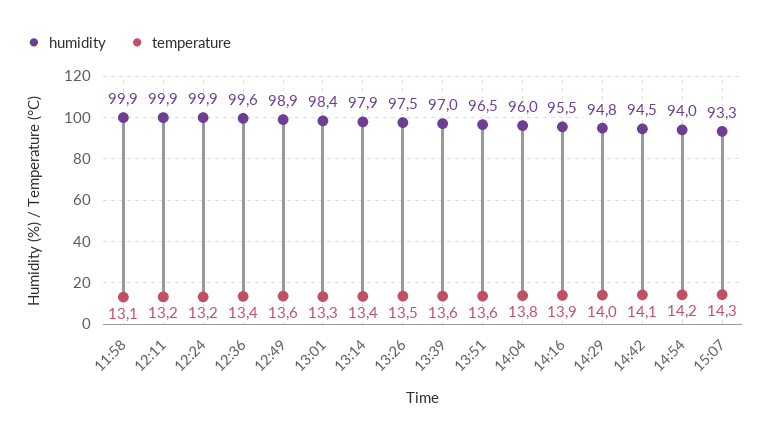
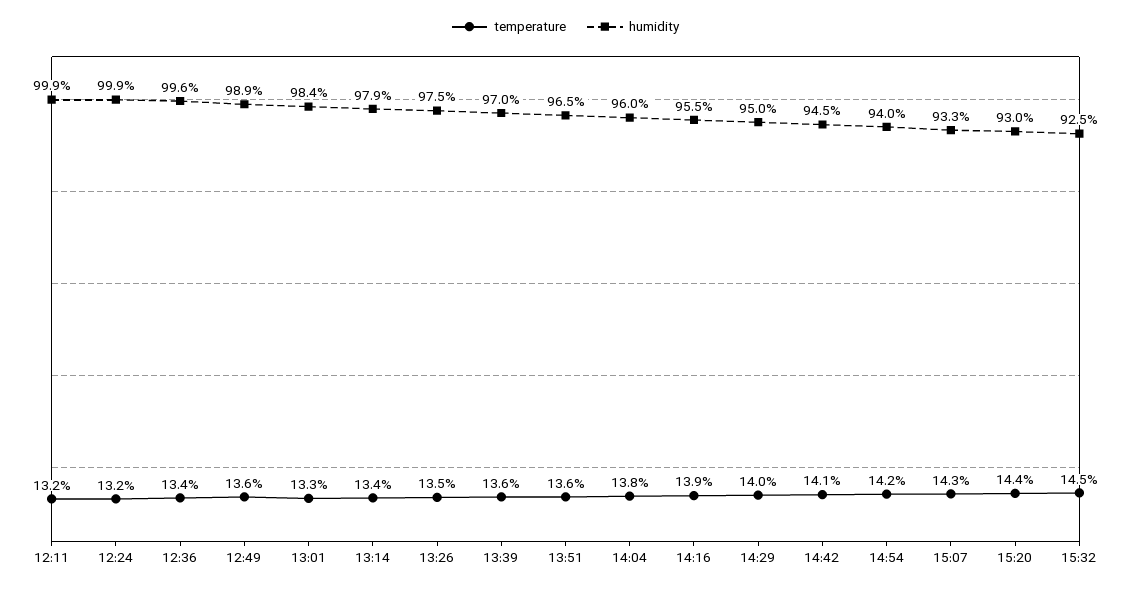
humidity, 11:58: 99.9 -> none
temperature, 11:58: 13.1 -> none
humidity, 14:29: 94.8 -> 95
temperature, 15:20: none -> 14.4
humidity, 15:20: none -> 93
temperature, 15:32: none -> 14.5
humidity, 15:32: none -> 92.5

